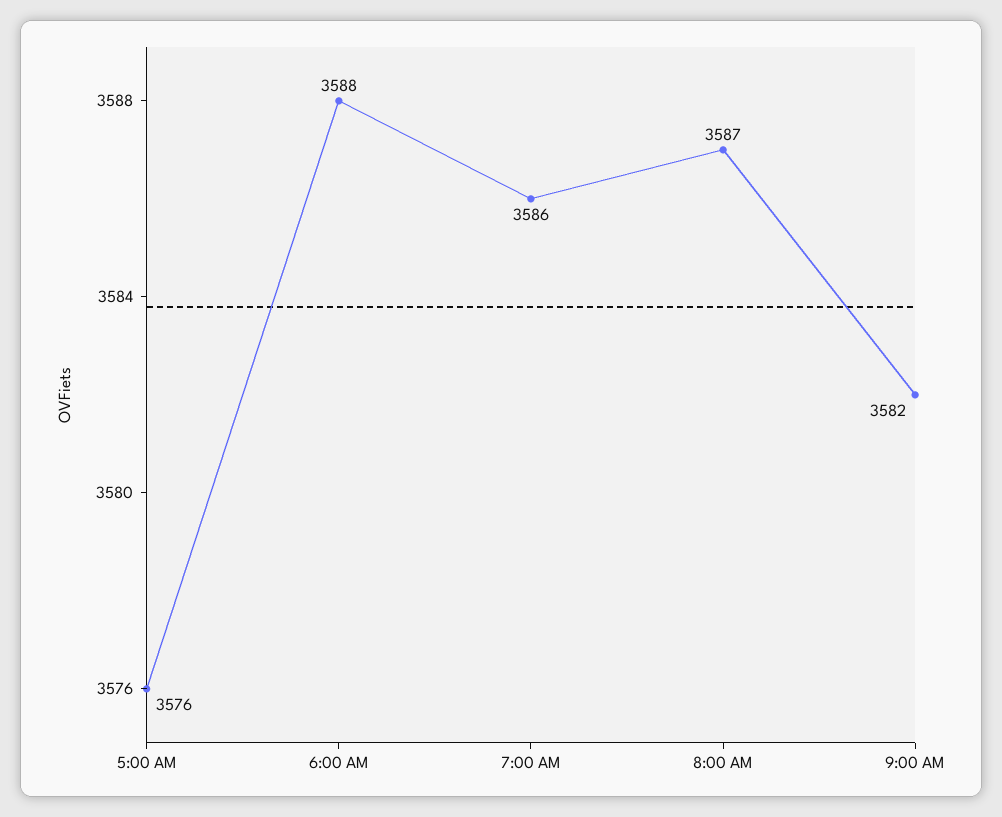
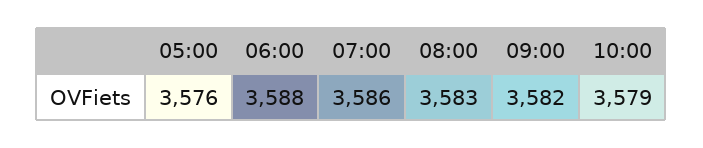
8:00 AM: 3587 -> 3583
10:00: none -> 3579

